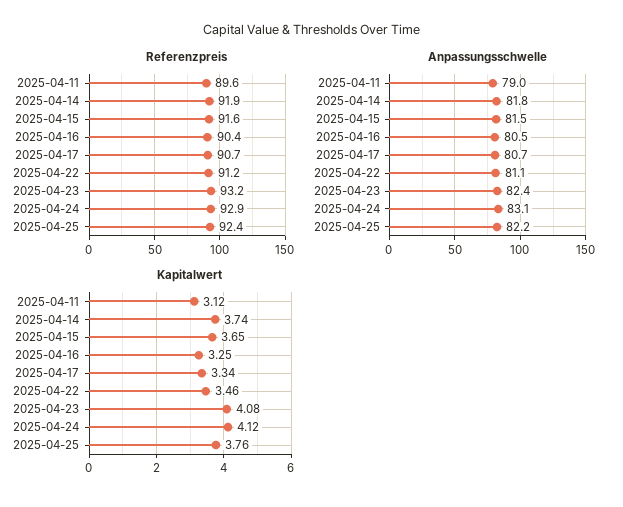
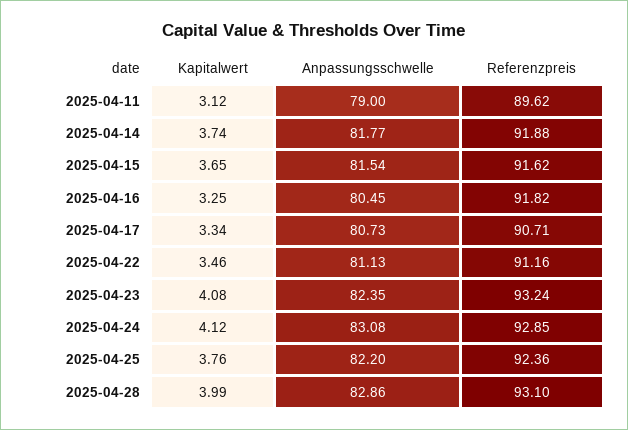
Referenzpreis, 2025-04-16: 90.4 -> 91.82
Kapitalwert, 2025-04-28: none -> 3.99
Anpassungsschwelle, 2025-04-28: none -> 82.86
Referenzpreis, 2025-04-28: none -> 93.1

